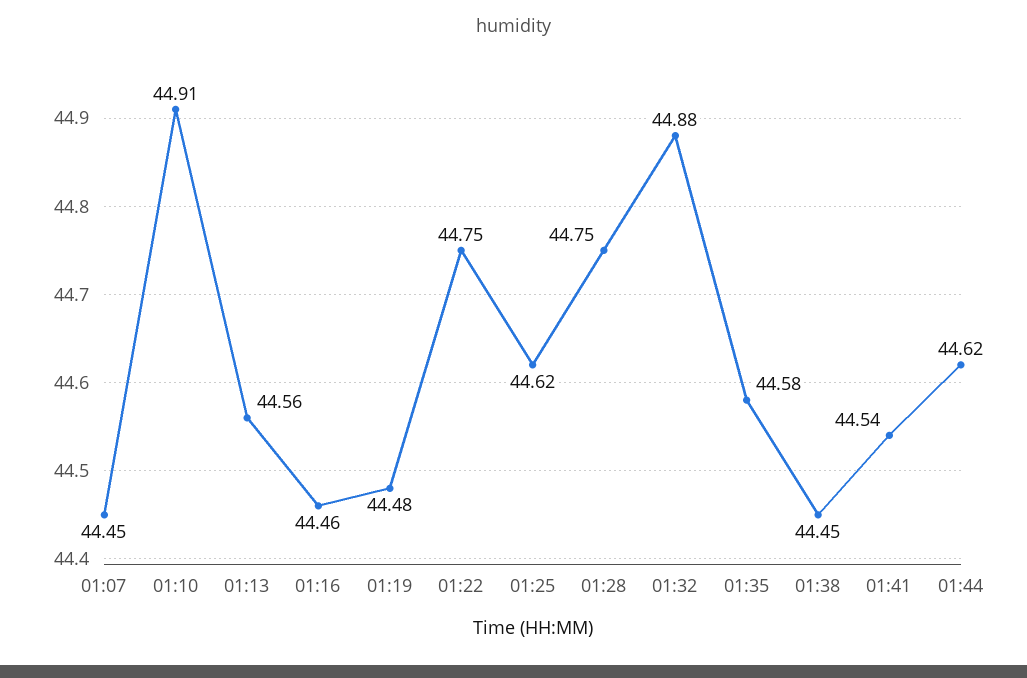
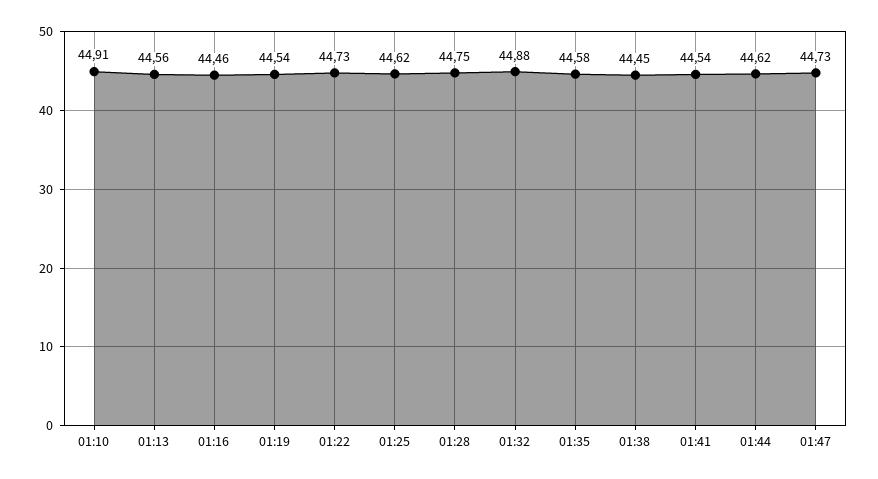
01:07: 44.45 -> none
01:19: 44.48 -> 44.54
01:22: 44.75 -> 44.73
01:47: none -> 44.73

